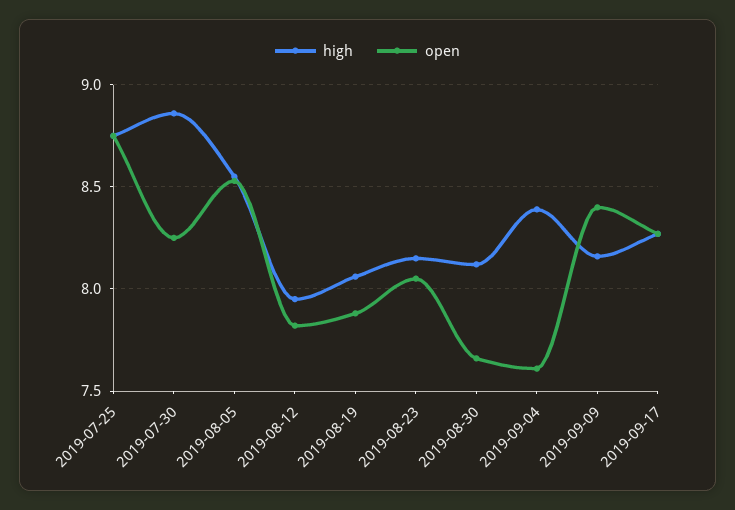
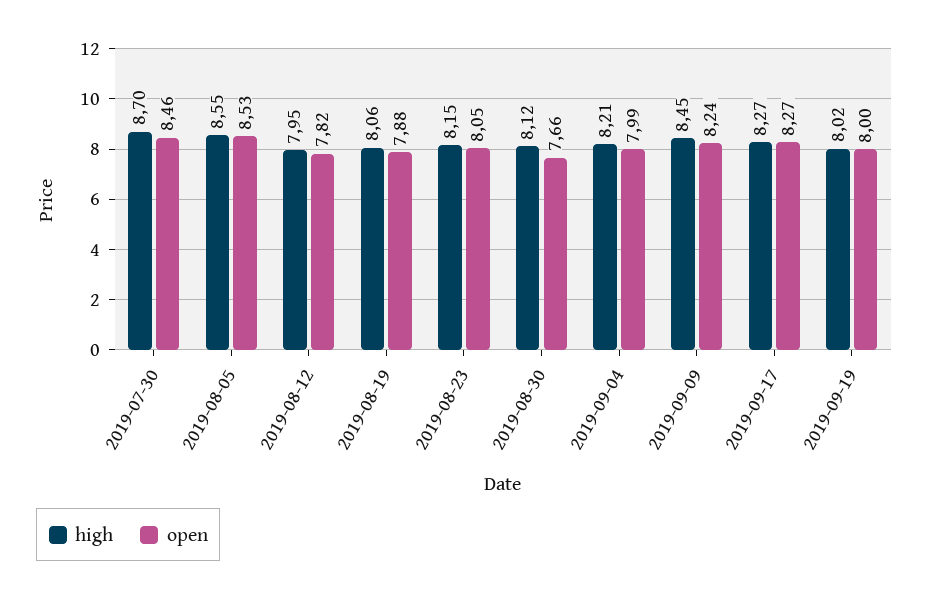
high, 2019-07-25: 8.75 -> none
open, 2019-07-25: 8.75 -> none
high, 2019-07-30: 8.85 -> 8.7
open, 2019-07-30: 8.25 -> 8.46
high, 2019-09-04: 8.4 -> 8.21
open, 2019-09-04: 7.6 -> 7.99
high, 2019-09-09: 8.15 -> 8.45
open, 2019-09-09: 8.4 -> 8.24
high, 2019-09-19: none -> 8.02
open, 2019-09-19: none -> 8

